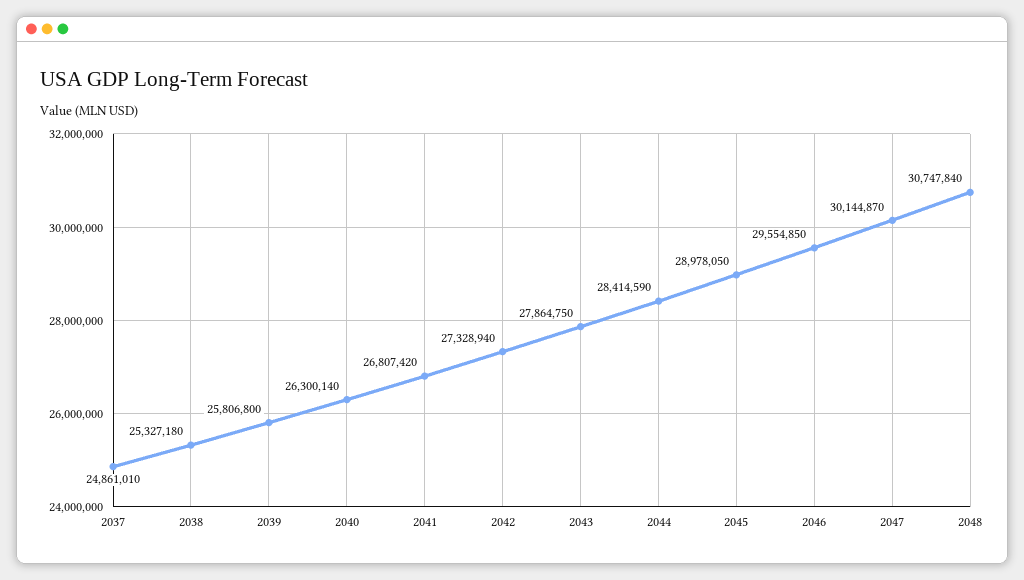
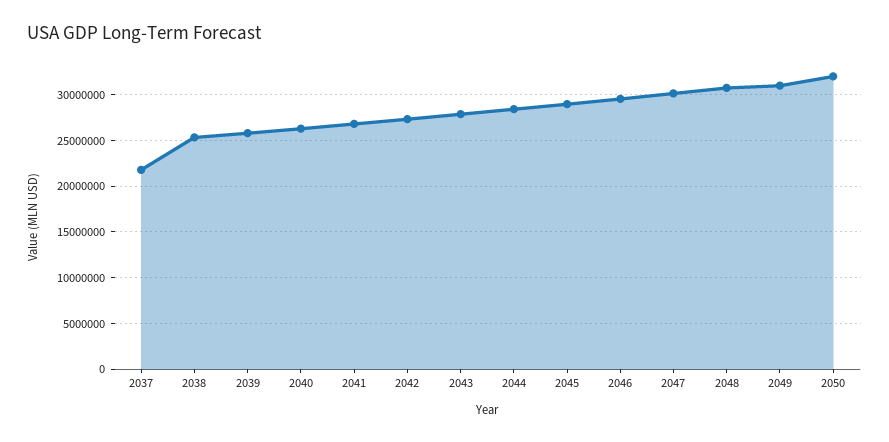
2037: 24861010 -> 22000000
2049: none -> 31000000
2050: none -> 32000000

